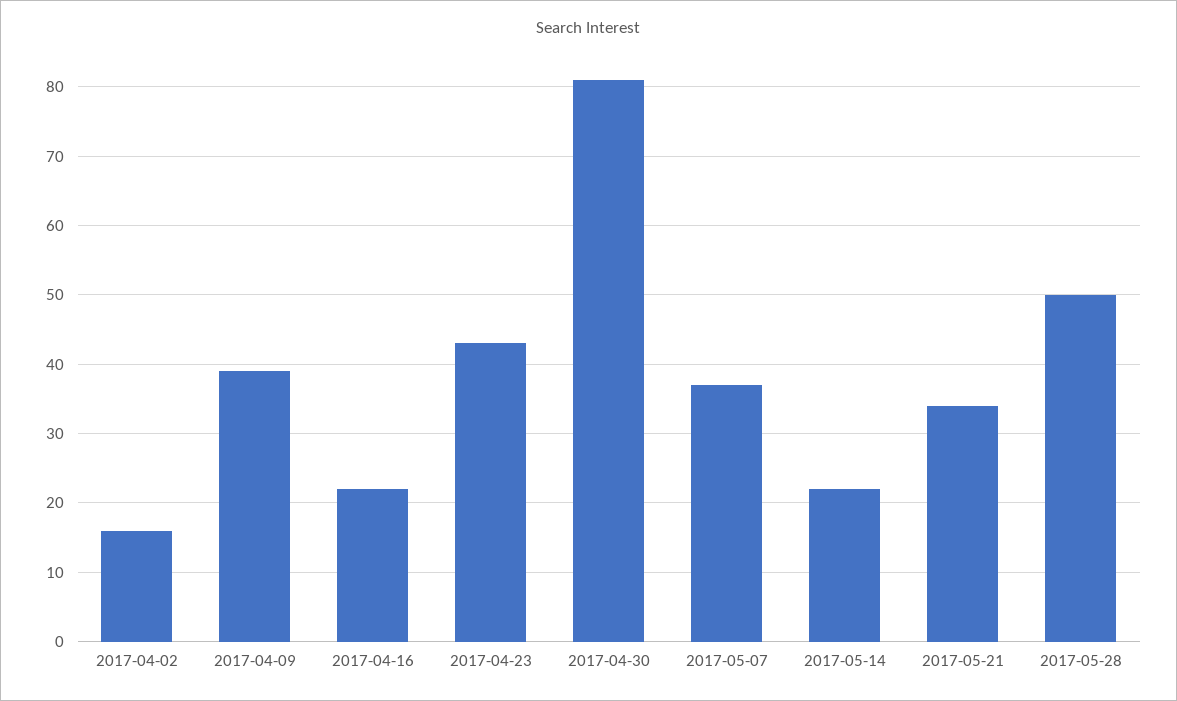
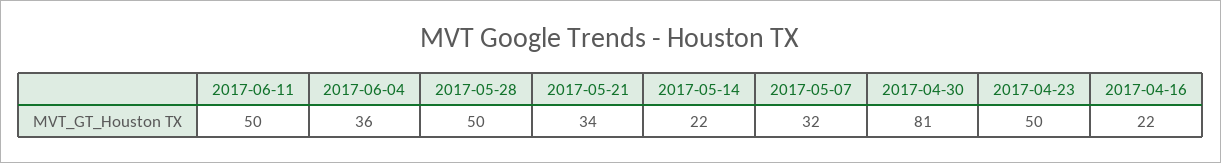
2017-04-02: 16 -> none
2017-04-09: 39 -> none
2017-04-23: 43 -> 50
2017-05-07: 37 -> 32
2017-06-11: none -> 50
2017-06-04: none -> 36

